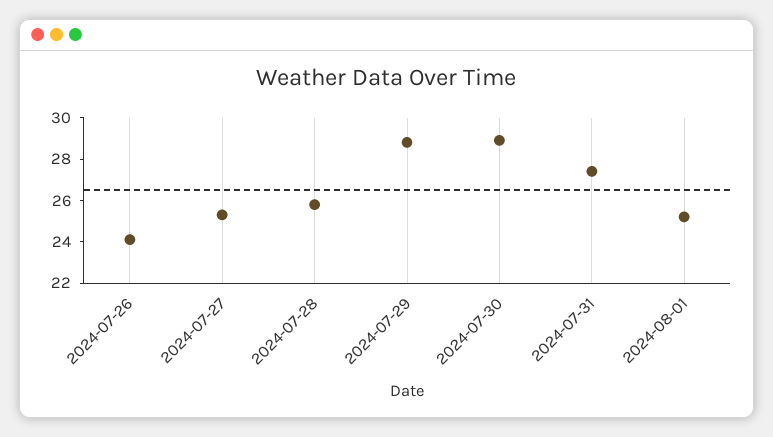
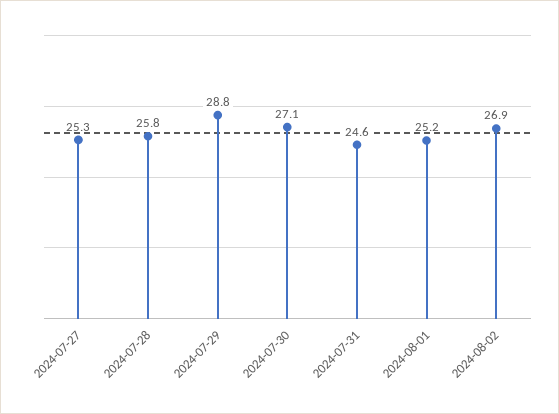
2024-07-26: 24 -> none
2024-07-30: 29 -> 27.1
2024-07-31: 27.5 -> 24.6
2024-08-02: none -> 26.9

